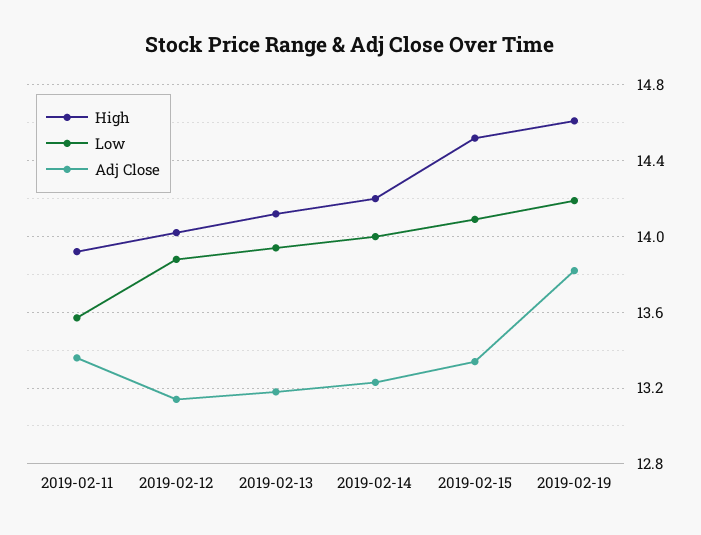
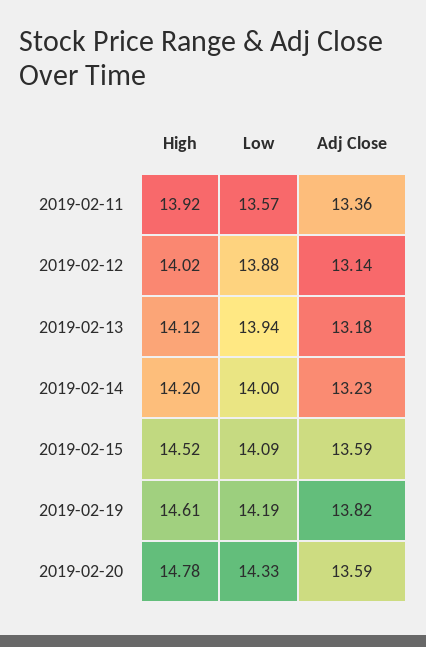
Adj Close, 2019-02-15: 13.35 -> 13.59
High, 2019-02-20: none -> 14.78
Low, 2019-02-20: none -> 14.33
Adj Close, 2019-02-20: none -> 13.59

